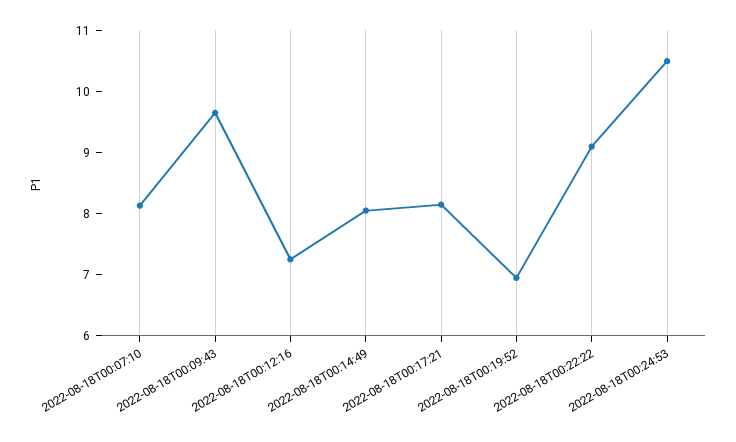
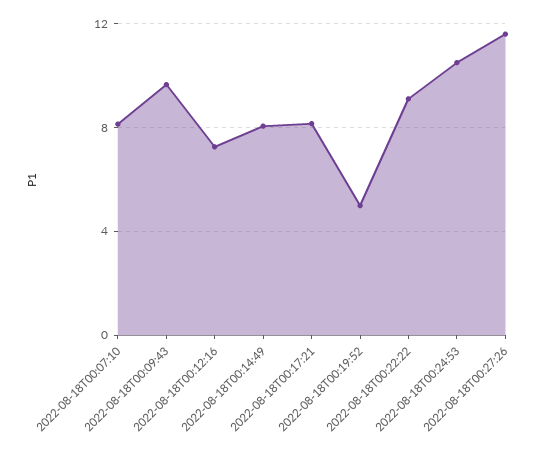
2022-08-18T00:19:52: 7 -> 5
2022-08-18T00:27:26: none -> 11.5

